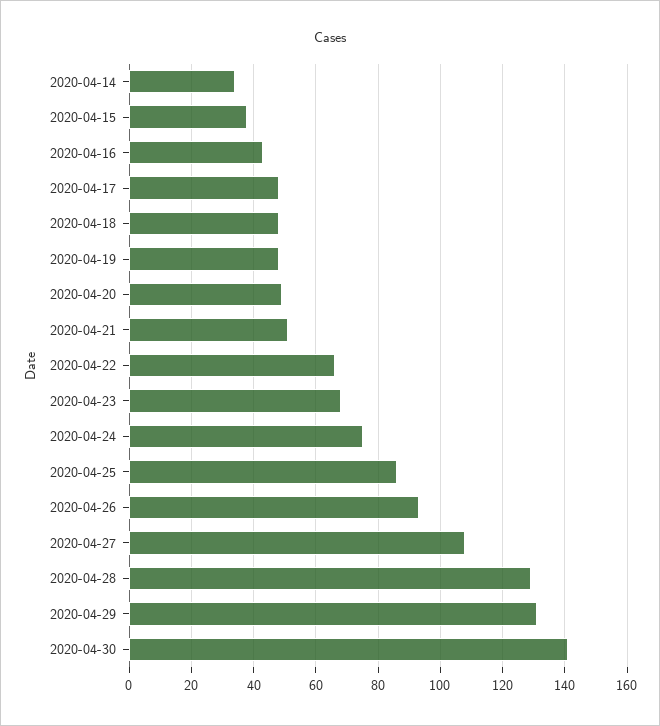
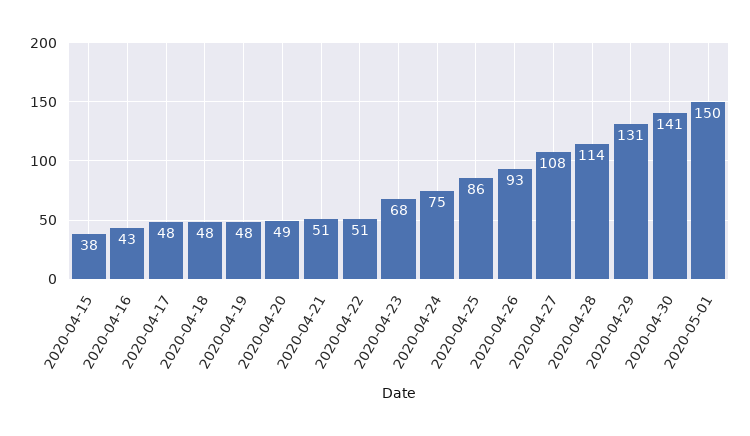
2020-04-14: 35 -> none
2020-04-22: 65 -> 51
2020-04-28: 130 -> 114
2020-05-01: none -> 150

